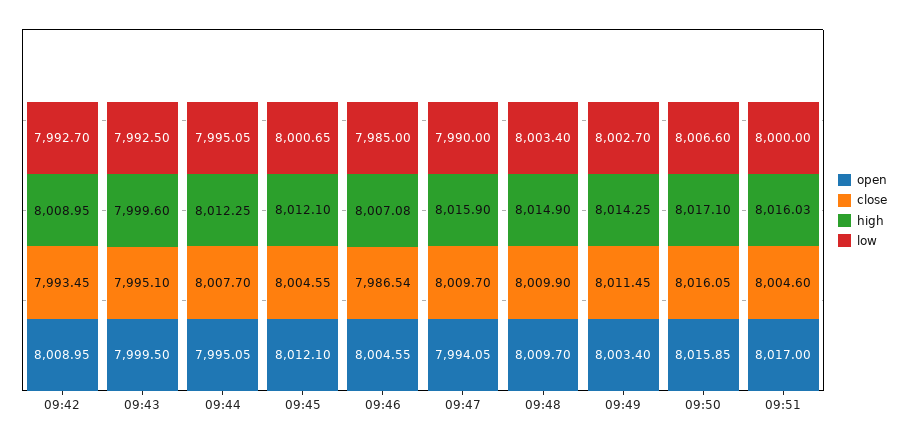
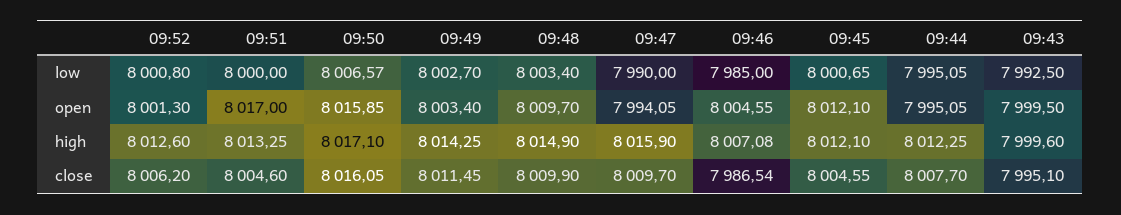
open, 09:42: 8008.95 -> none
close, 09:42: 7993.45 -> none
high, 09:42: 8008.95 -> none
low, 09:42: 7992.7 -> none
low, 09:50: 8006.6 -> 8006.57
high, 09:51: 8016.03 -> 8013.25
low, 09:52: none -> 8000.8
open, 09:52: none -> 8001.3
high, 09:52: none -> 8012.6
close, 09:52: none -> 8006.2

